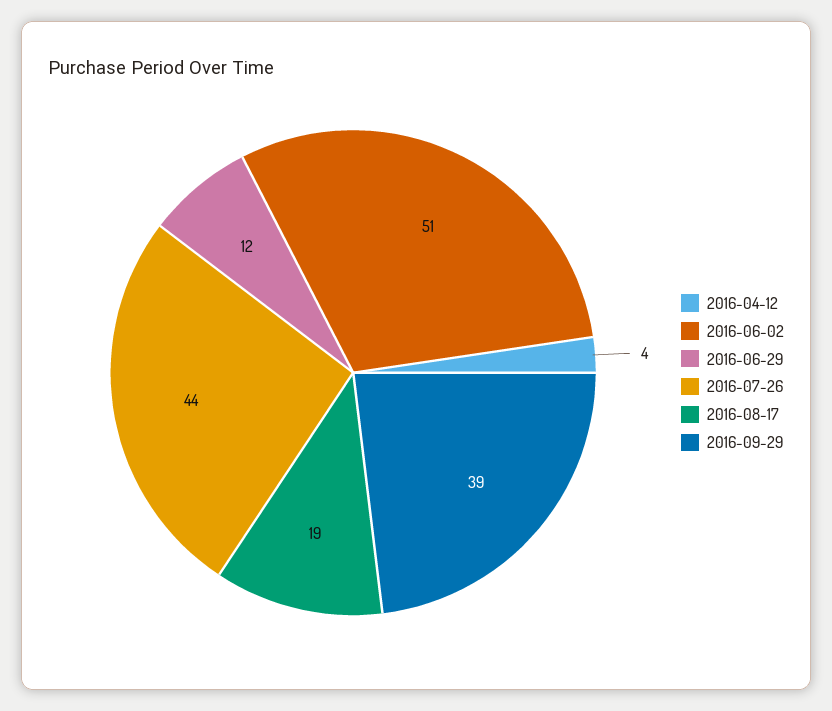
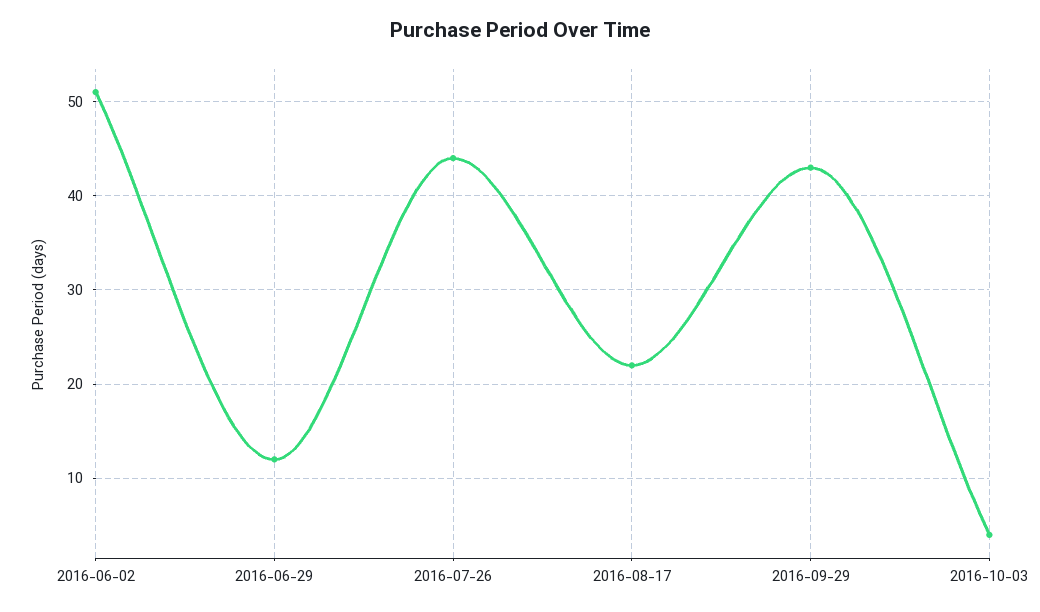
2016-04-12: 4 -> none
2016-08-17: 19 -> 22
2016-09-29: 39 -> 43
2016-10-03: none -> 4

